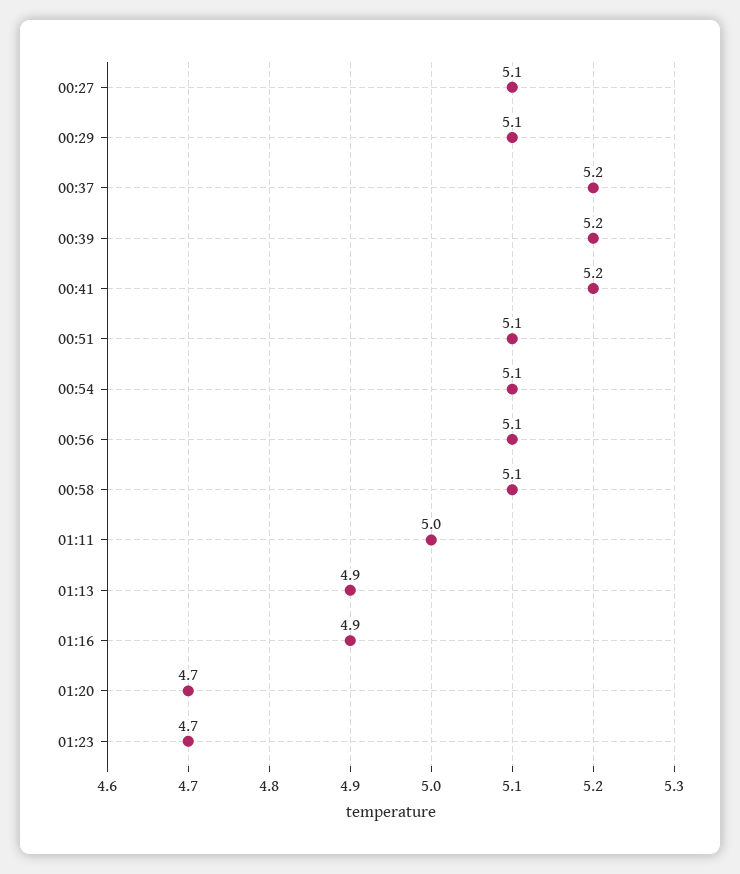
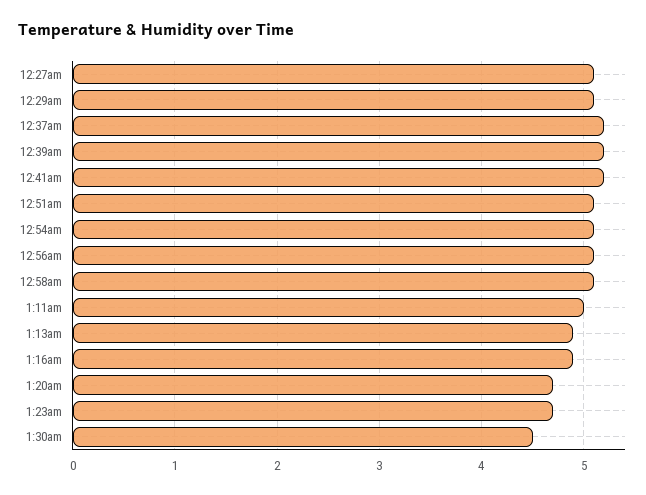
1:30am: none -> 4.5

